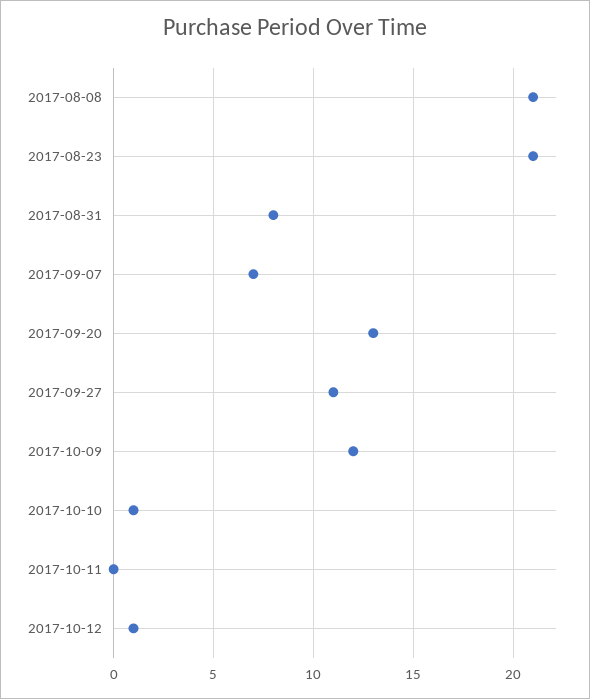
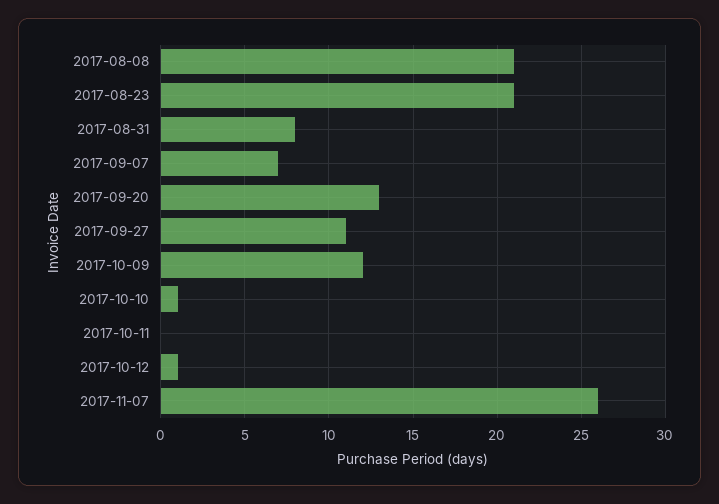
2017-11-07: none -> 26

